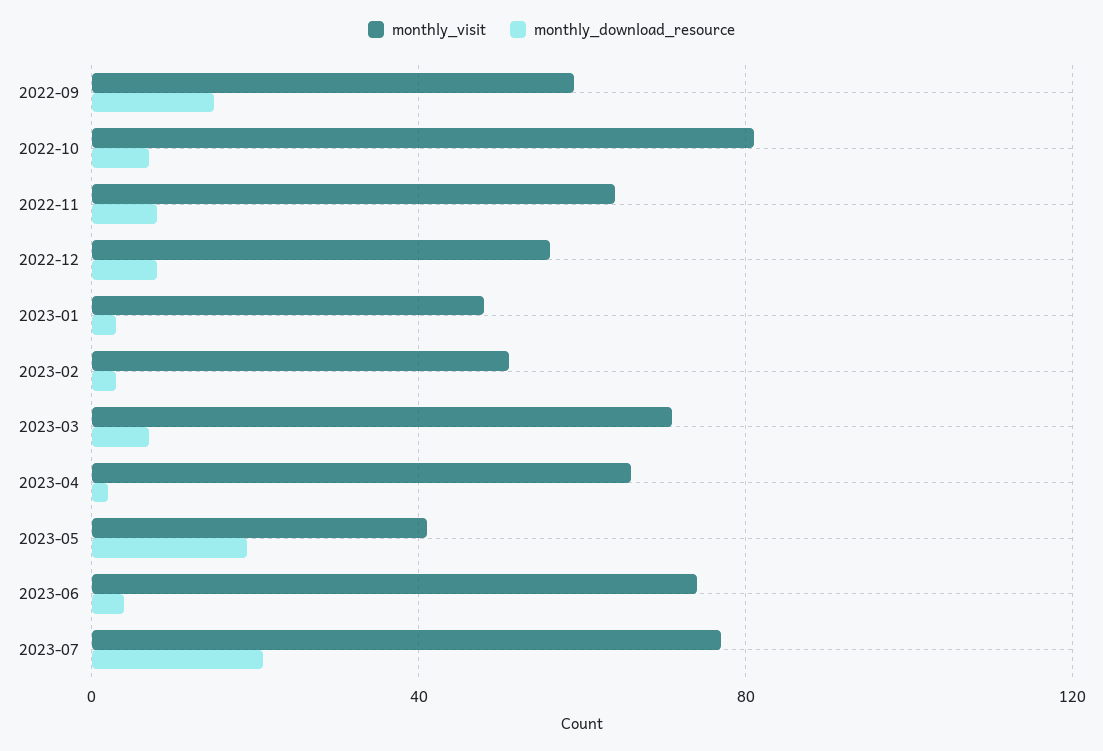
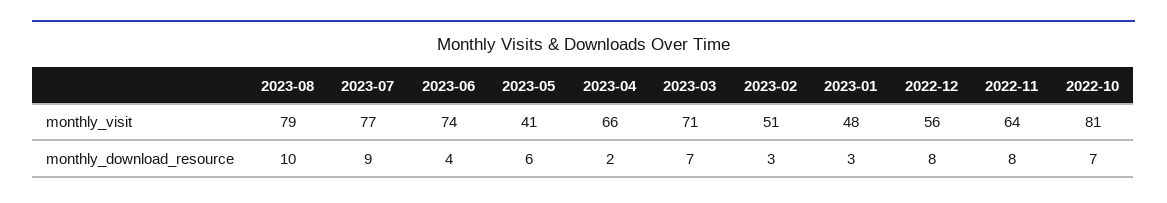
monthly_visit, 2022-09: 60 -> none
monthly_download_resource, 2022-09: 15 -> none
monthly_download_resource, 2023-05: 20 -> 6
monthly_download_resource, 2023-07: 20 -> 9
monthly_visit, 2023-08: none -> 79
monthly_download_resource, 2023-08: none -> 10

